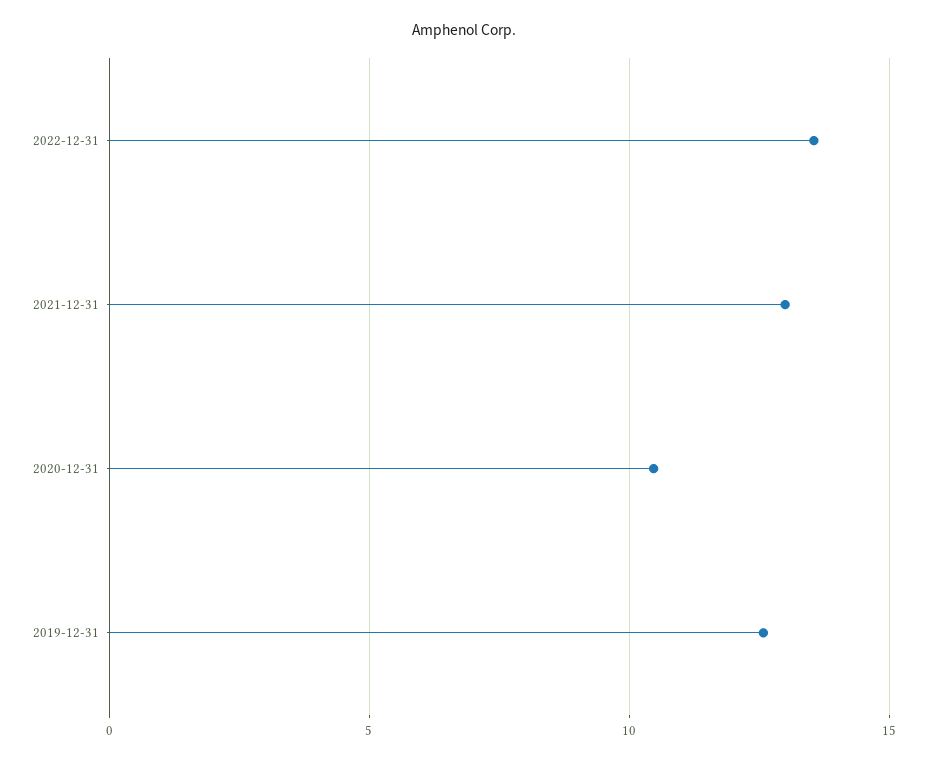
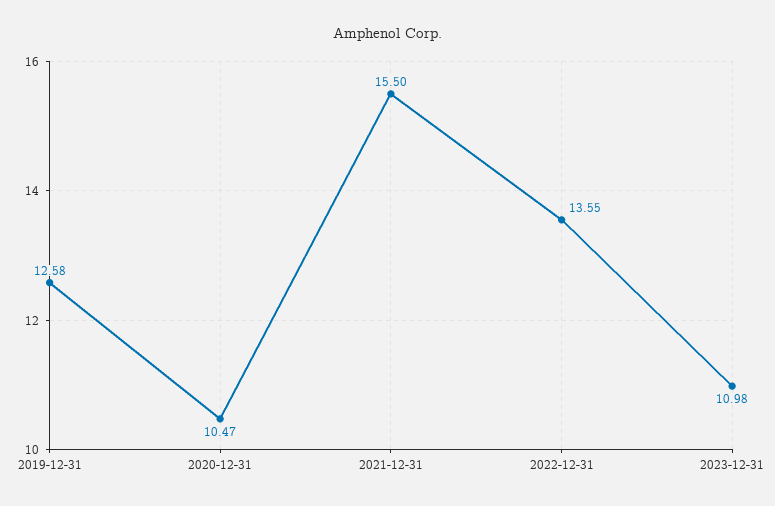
2021-12-31: 13 -> 15.5
2023-12-31: none -> 10.98

